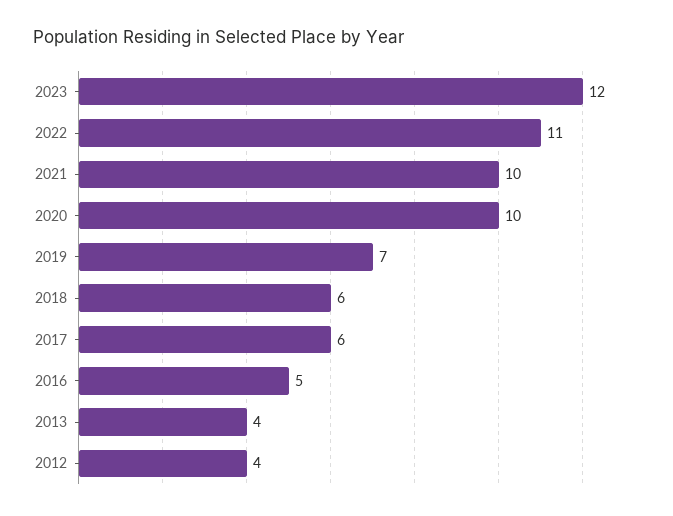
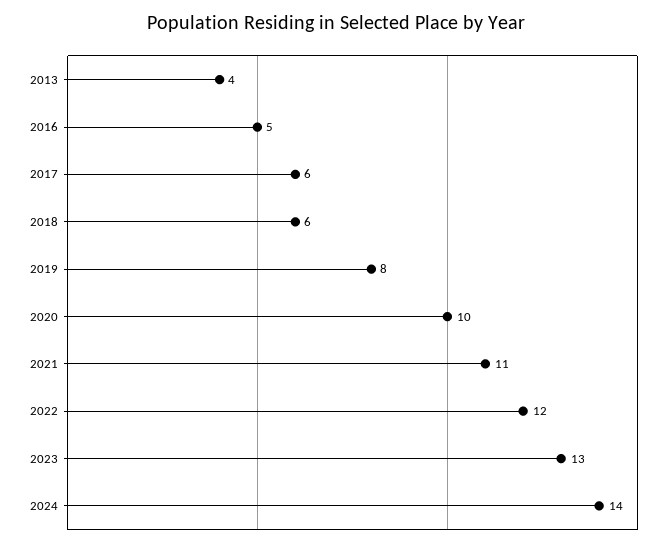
2023: 12 -> 13
2022: 11 -> 12
2021: 10 -> 11
2019: 7 -> 8
2012: 4 -> none
2024: none -> 14

